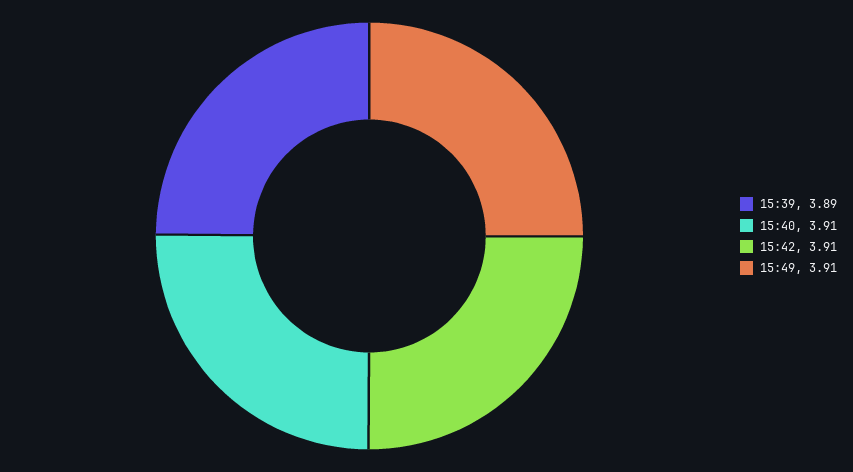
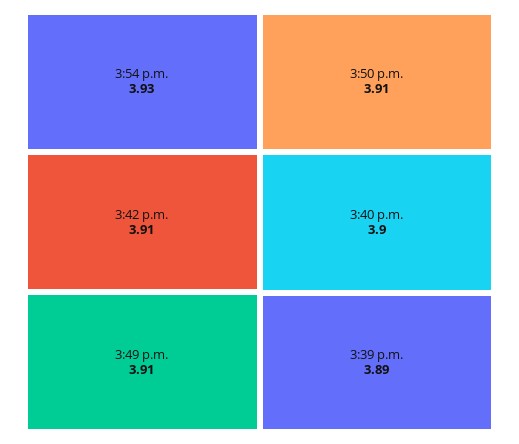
15:40: 3.91 -> 3.9
3:54 p.m.: none -> 3.93
3:50 p.m.: none -> 3.91

